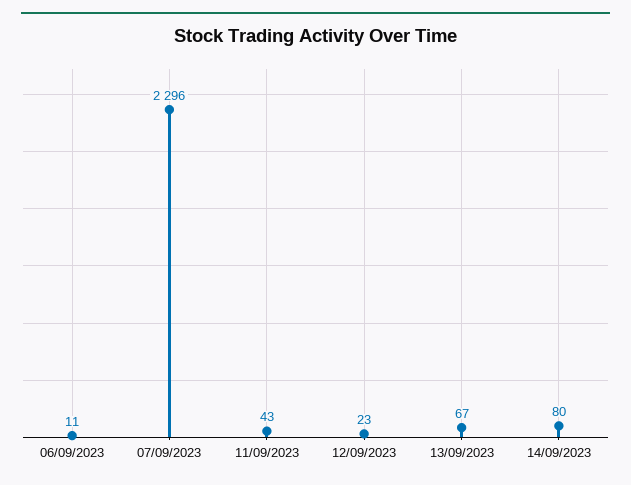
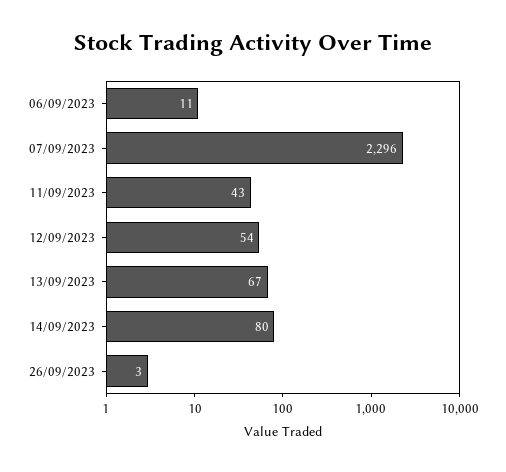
12/09/2023: 23 -> 54
26/09/2023: none -> 3

